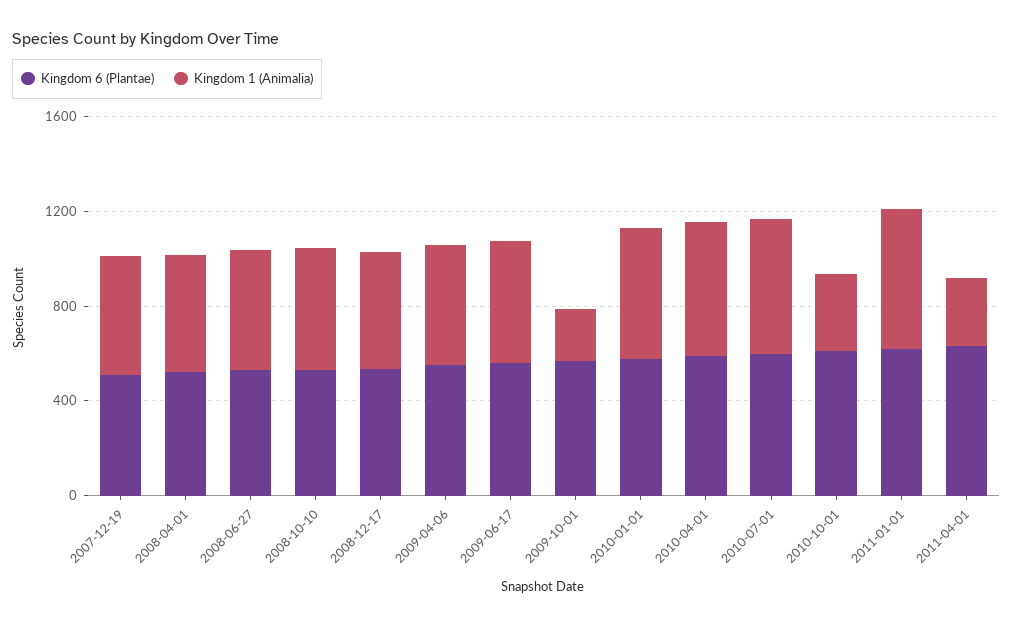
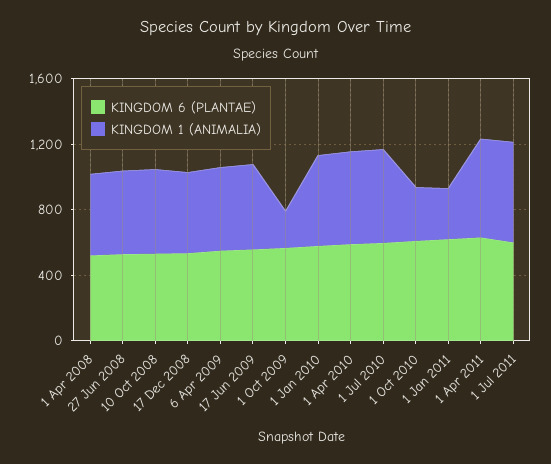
Kingdom 6 (Plantae), 2007-12-19: 500 -> none
Kingdom 1 (Animalia), 2007-12-19: 500 -> none
Kingdom 1 (Animalia), 2011-01-01: 600 -> 300
Kingdom 1 (Animalia), 2011-04-01: 300 -> 600
Kingdom 6 (Plantae), 1 Jul 2011: none -> 600
Kingdom 1 (Animalia), 1 Jul 2011: none -> 600

